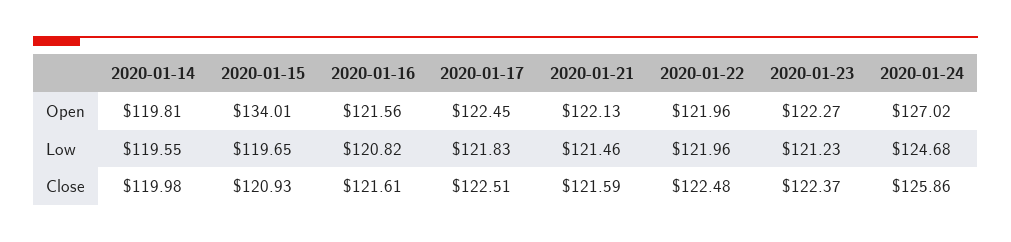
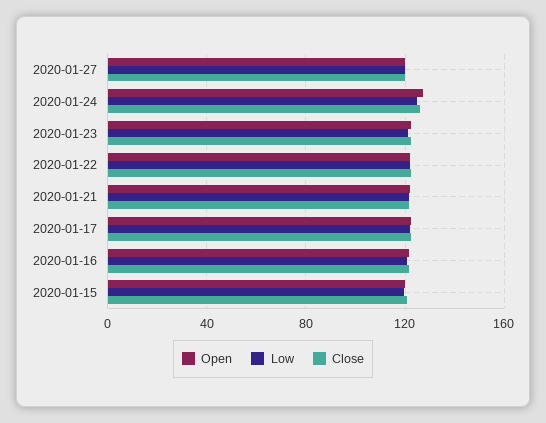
Open, 2020-01-14: 119.81 -> none
Open, 2020-01-15: 134.01 -> 120
Low, 2020-01-14: 119.55 -> none
Close, 2020-01-14: 119.98 -> none
Open, 2020-01-27: none -> 120
Low, 2020-01-27: none -> 120
Close, 2020-01-27: none -> 120

